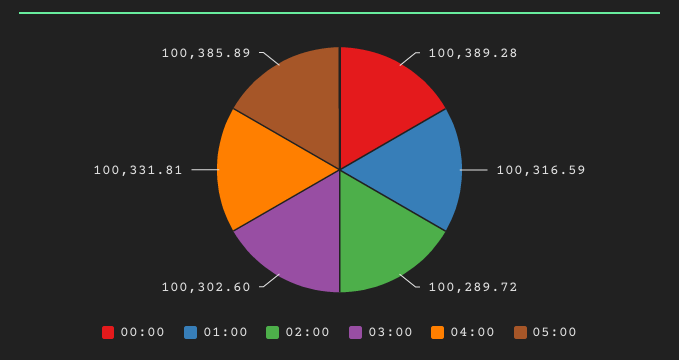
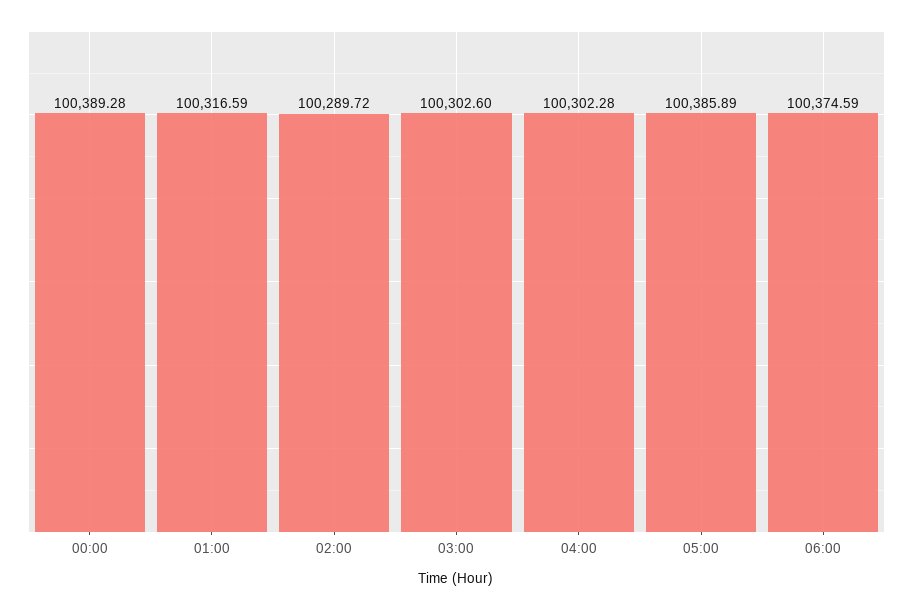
04:00: 100331.81 -> 100302.28
06:00: none -> 100374.59

